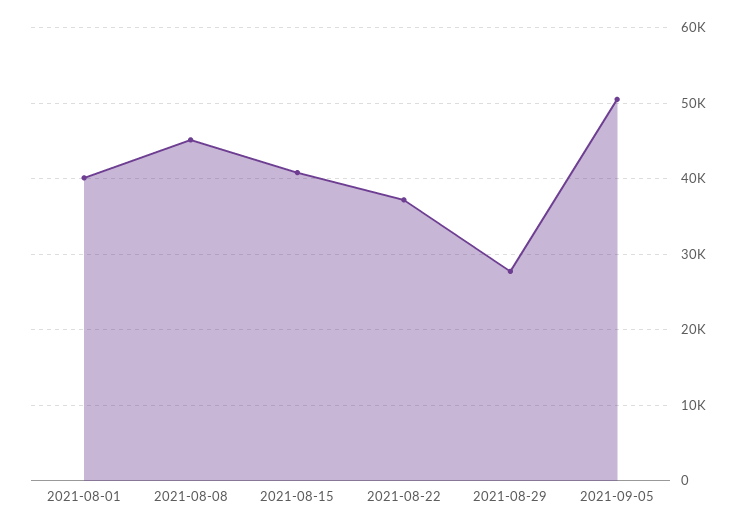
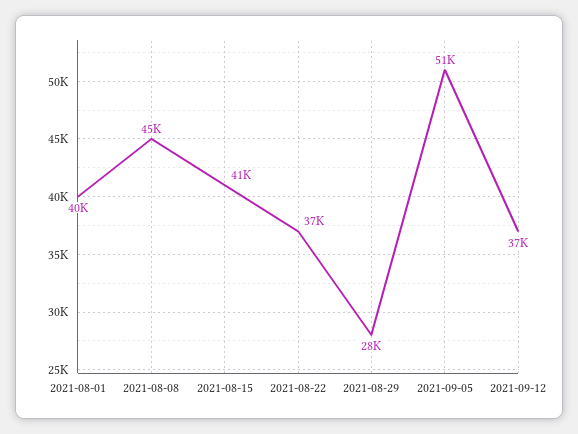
2021-09-12: none -> 37000

